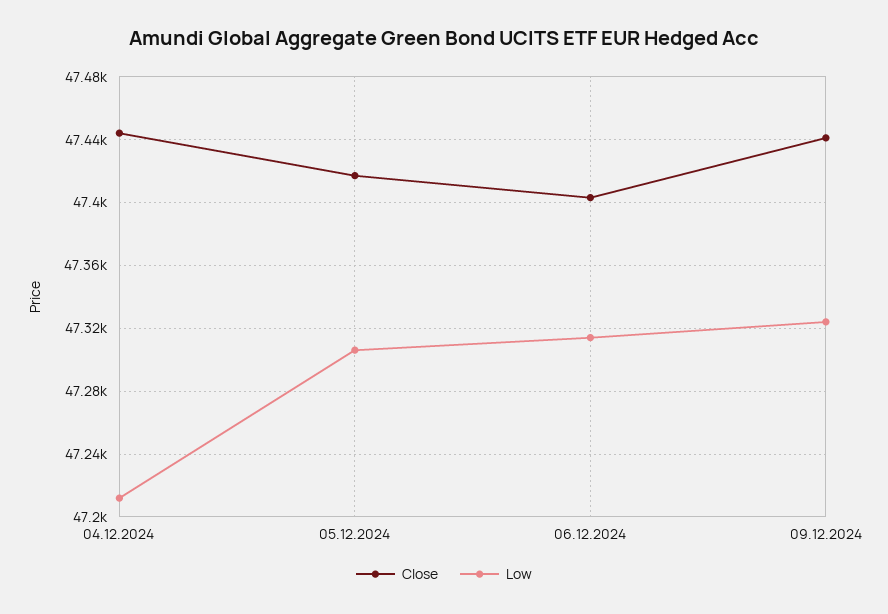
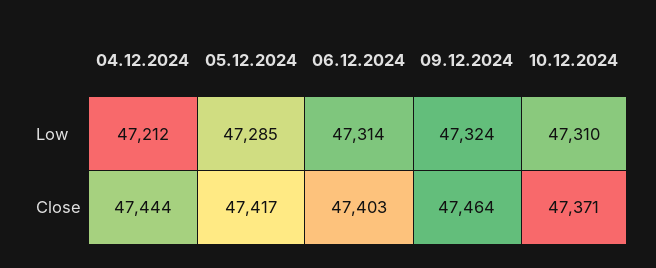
Low, 05.12.2024: 47305 -> 47285
Close, 09.12.2024: 47440 -> 47464
Low, 10.12.2024: none -> 47310
Close, 10.12.2024: none -> 47371

